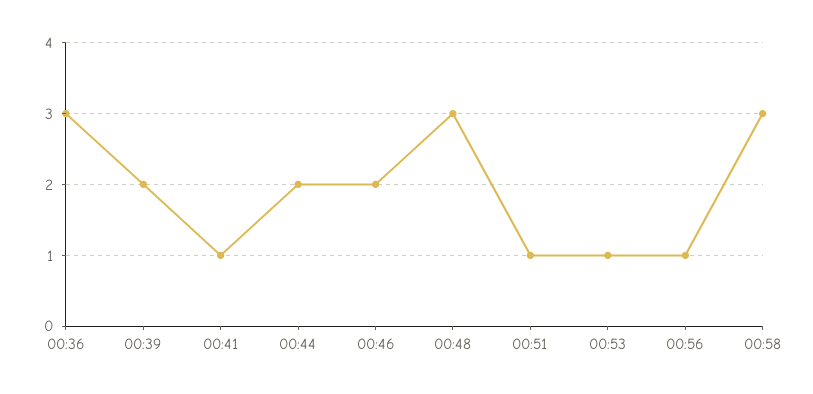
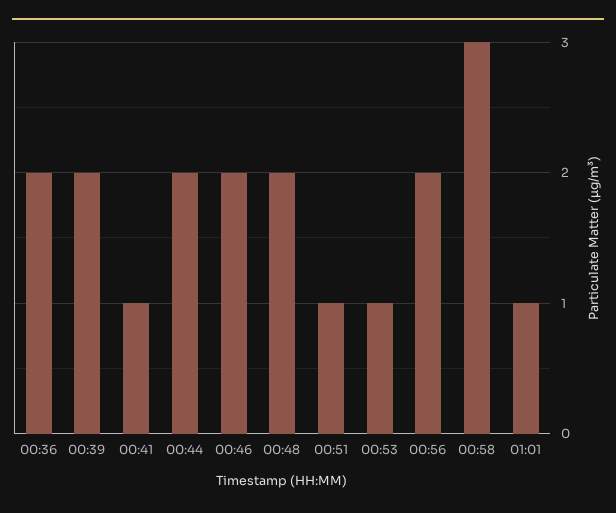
00:36: 3 -> 2
00:48: 3 -> 2
00:56: 1 -> 2
01:01: none -> 1

